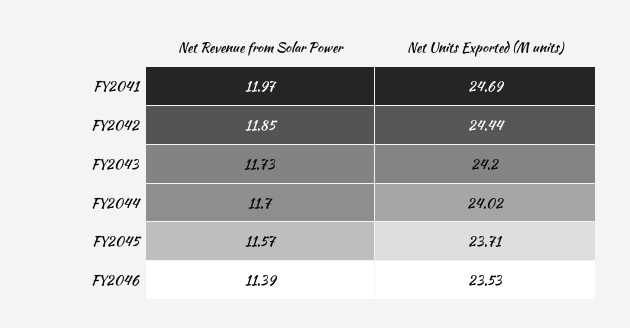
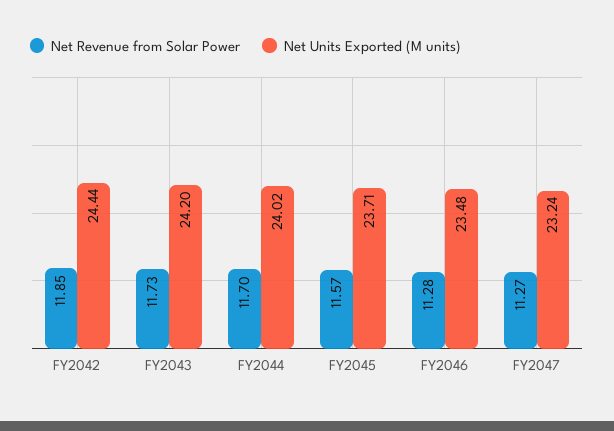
Net Revenue from Solar Power, FY2041: 11.97 -> none
Net Units Exported (M units), FY2041: 24.69 -> none
Net Revenue from Solar Power, FY2046: 11.39 -> 11.28
Net Units Exported (M units), FY2046: 23.53 -> 23.48
Net Revenue from Solar Power, FY2047: none -> 11.27
Net Units Exported (M units), FY2047: none -> 23.24

